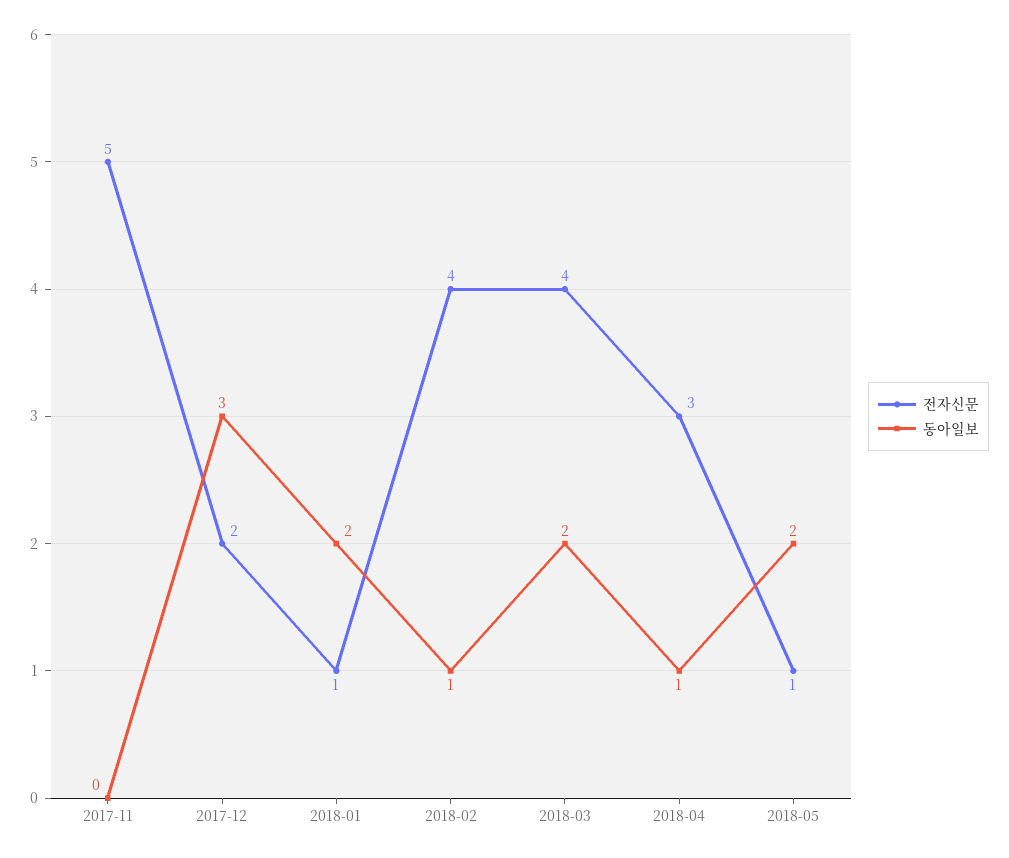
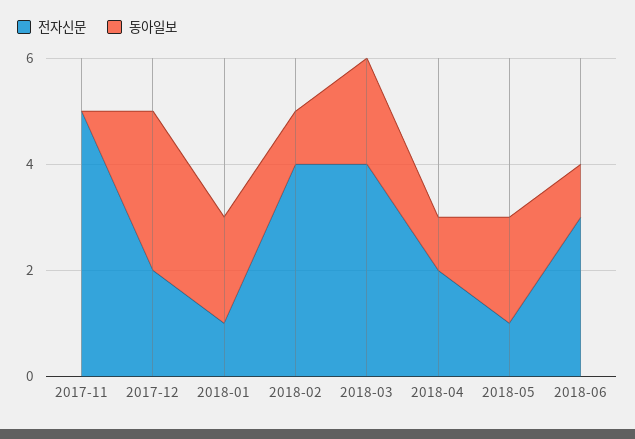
전자신문, 2018-04: 3 -> 2
전자신문, 2018-06: none -> 3
동아일보, 2018-06: none -> 1

